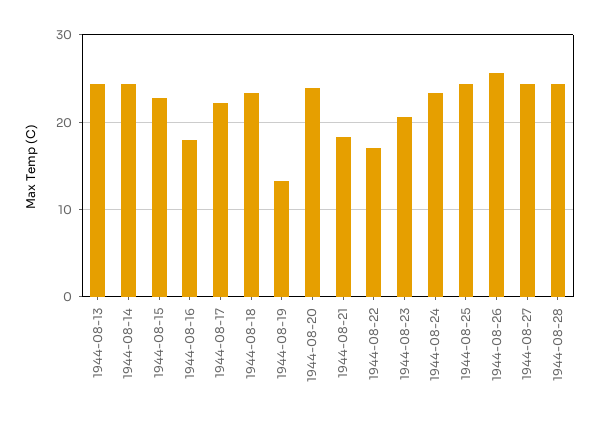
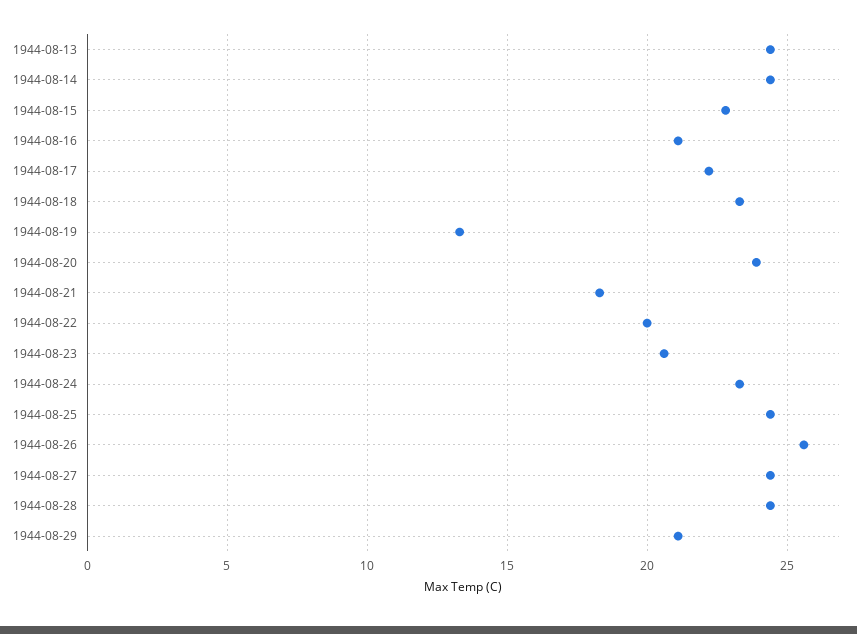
1944-08-16: 18 -> 21
1944-08-22: 17 -> 20
1944-08-29: none -> 21

